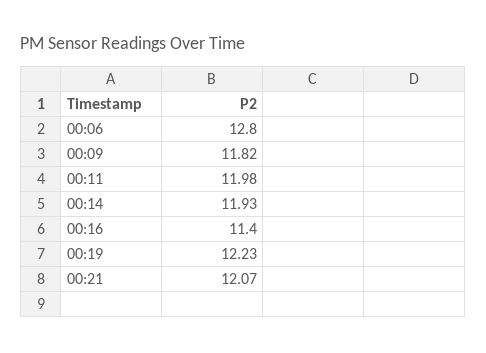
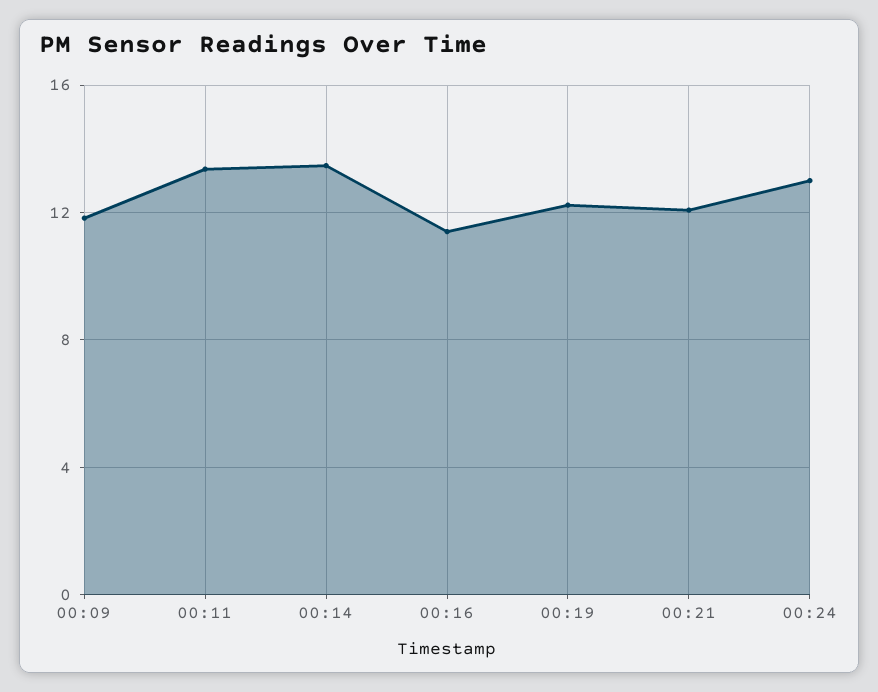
00:06: 12.8 -> none
00:11: 11.98 -> 13.5
00:14: 11.93 -> 13.5
00:24: none -> 13

